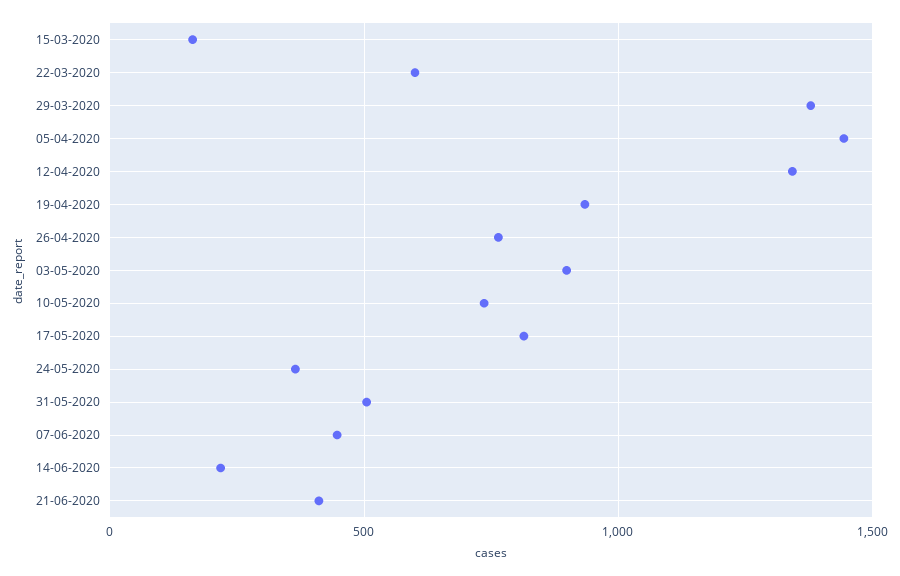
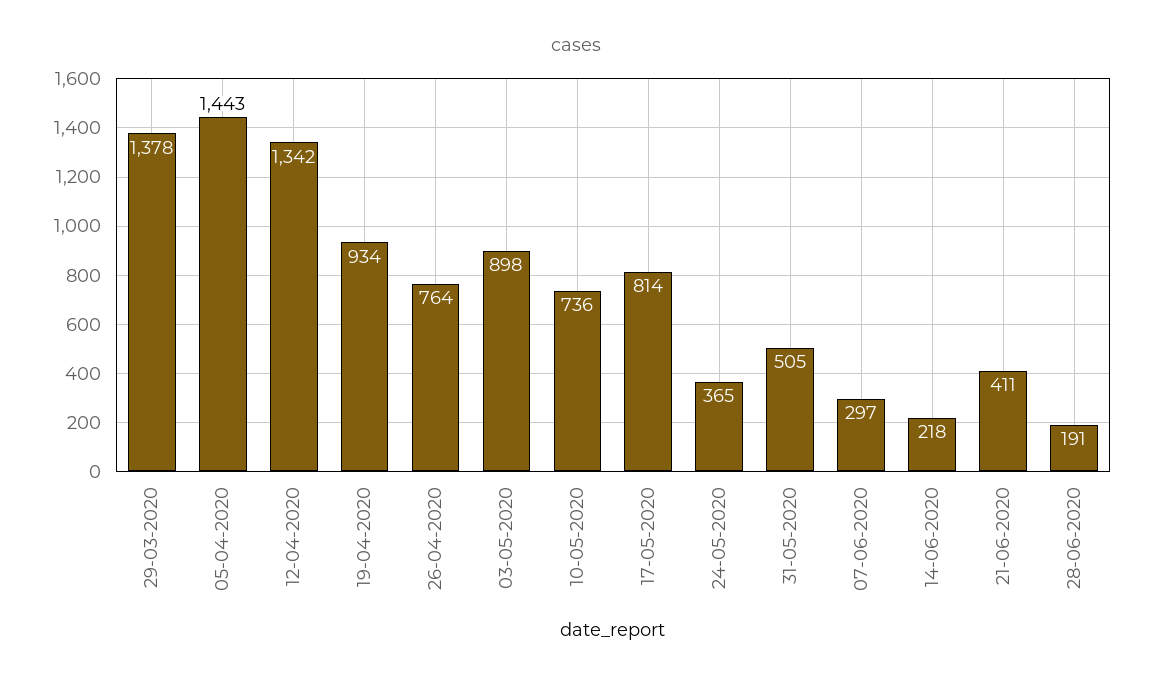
15-03-2020: 150 -> none
22-03-2020: 600 -> none
07-06-2020: 450 -> 297
28-06-2020: none -> 191

